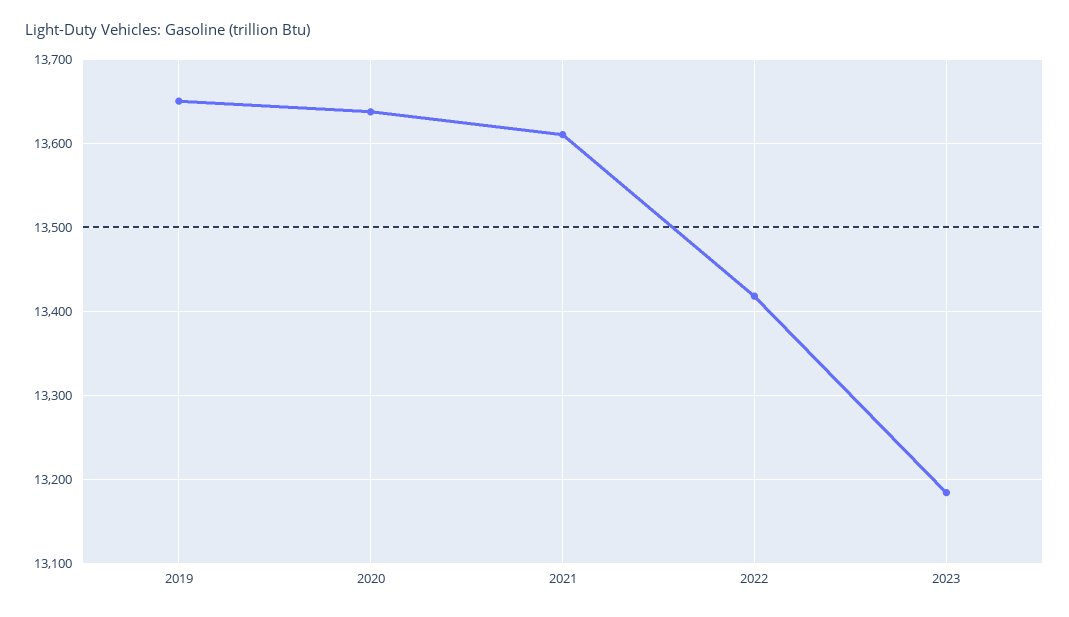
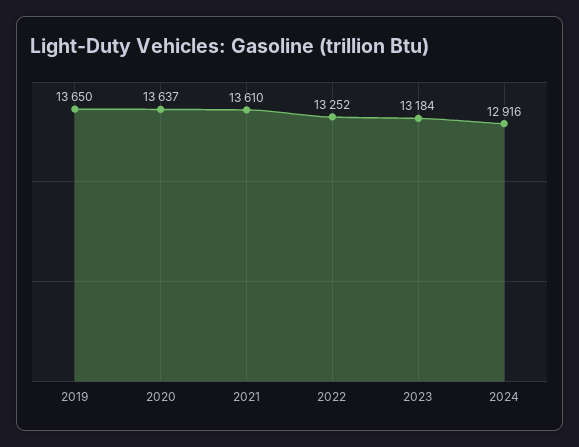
2022: 13420 -> 13252
2024: none -> 12916

